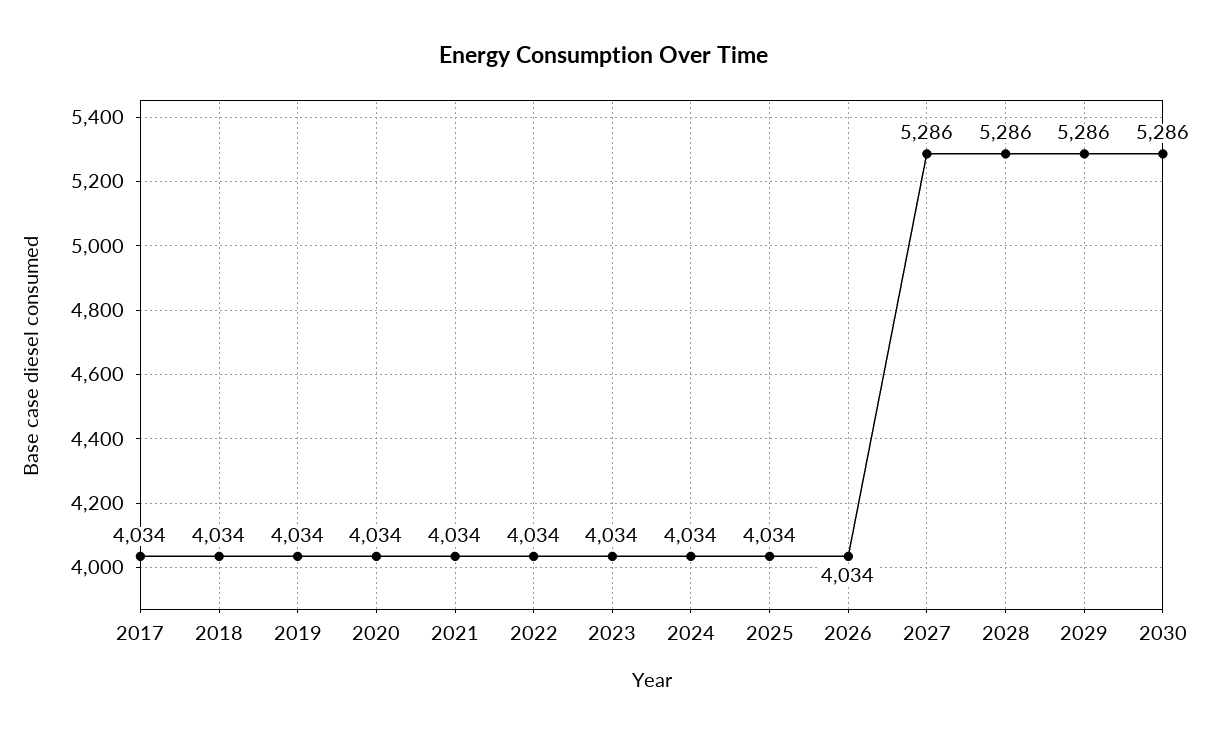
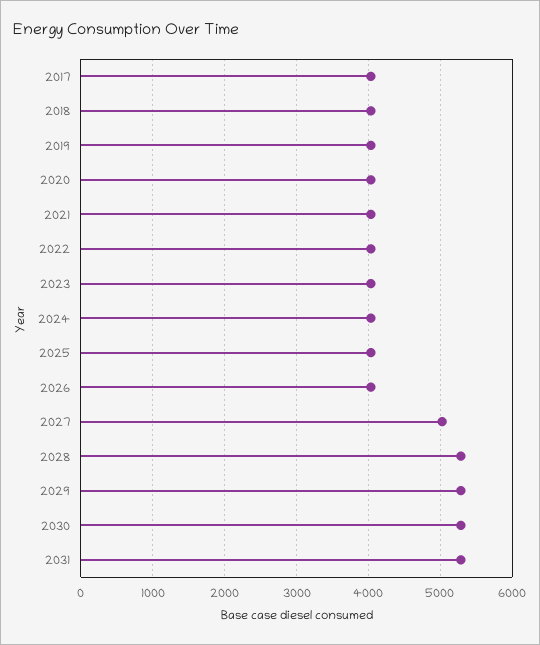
2027: 5286 -> 5000
2031: none -> 5300

